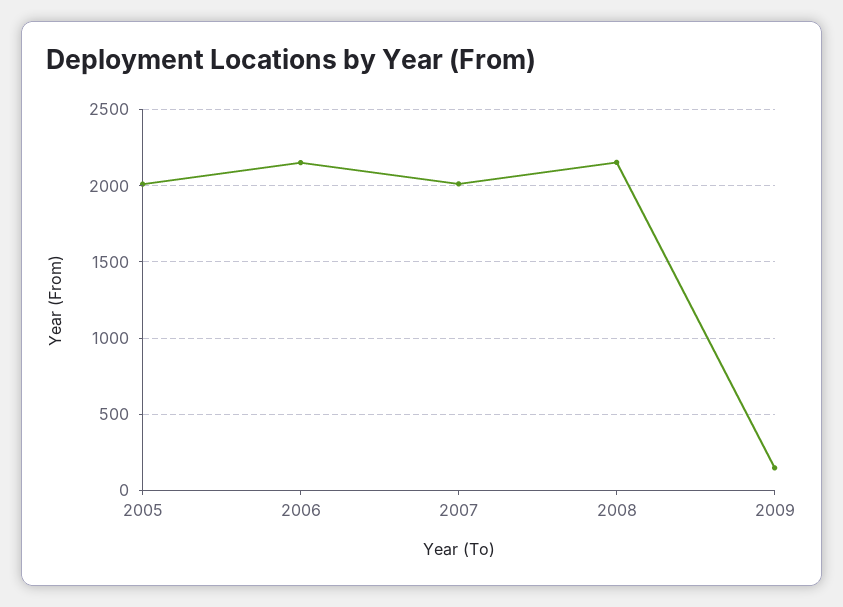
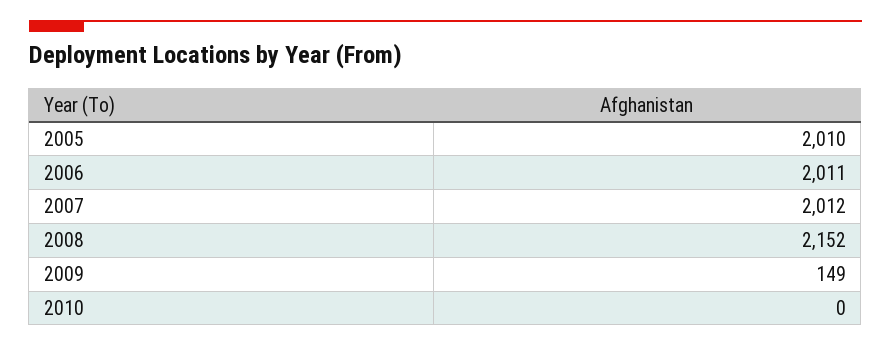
2006: 2150 -> 2011
2010: none -> 0

